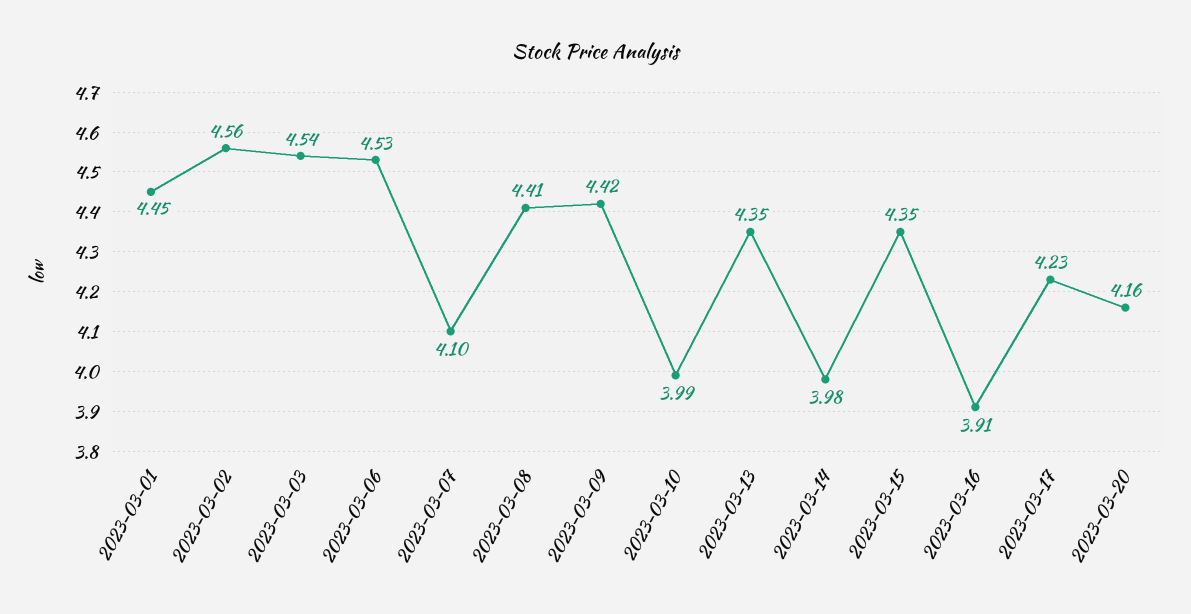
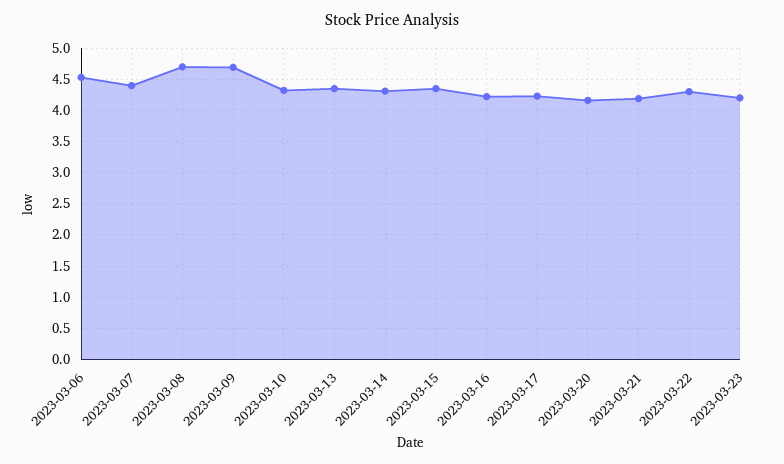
2023-03-01: 4.45 -> none
2023-03-02: 4.56 -> none
2023-03-03: 4.54 -> none
2023-03-07: 4.1 -> 4.4
2023-03-08: 4.41 -> 4.7
2023-03-09: 4.42 -> 4.7
2023-03-10: 3.99 -> 4.3
2023-03-14: 3.98 -> 4.3
2023-03-16: 3.91 -> 4.2
2023-03-21: none -> 4.2
2023-03-22: none -> 4.3
2023-03-23: none -> 4.2

